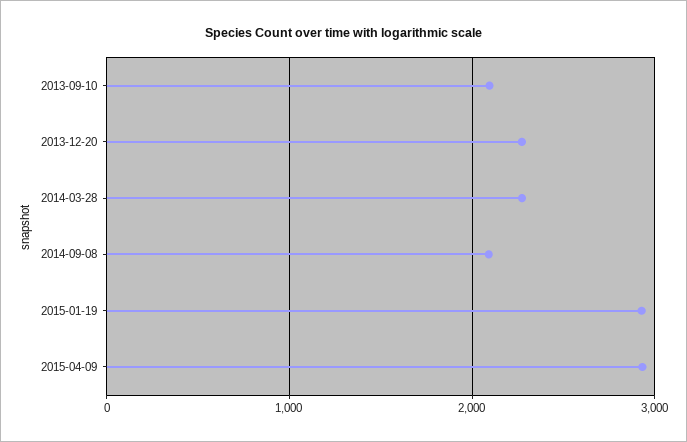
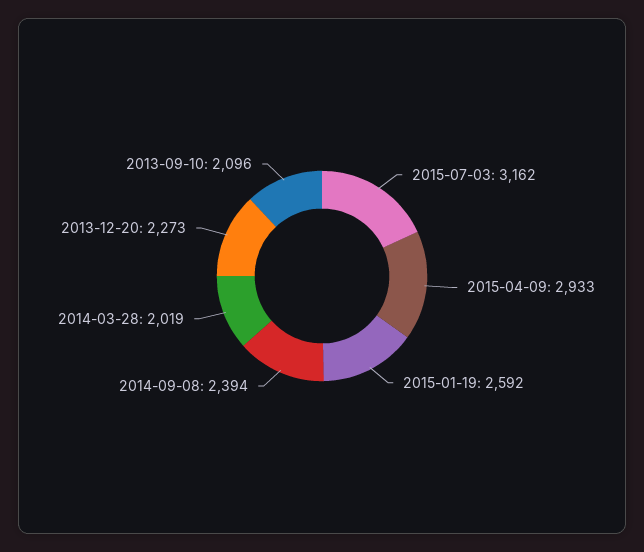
2014-03-28: 2300 -> 2019
2014-09-08: 2100 -> 2394
2015-01-19: 2900 -> 2592
2015-07-03: none -> 3162

